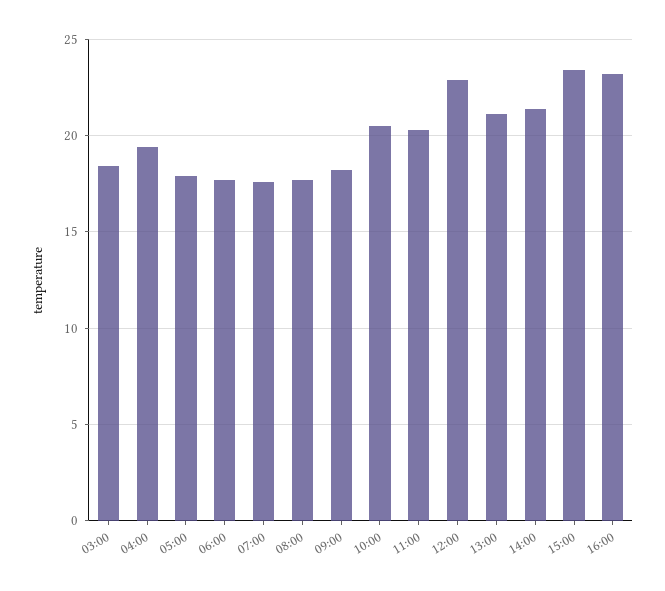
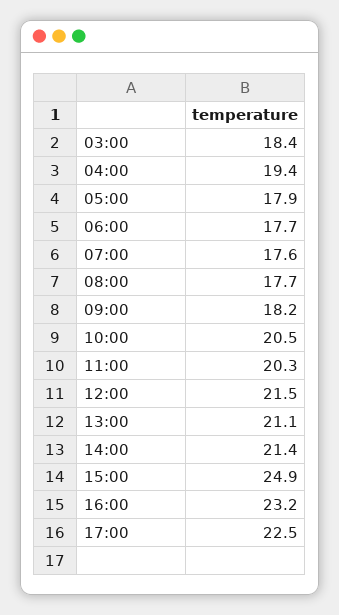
12:00: 23 -> 21.5
15:00: 23.5 -> 24.9
17:00: none -> 22.5

